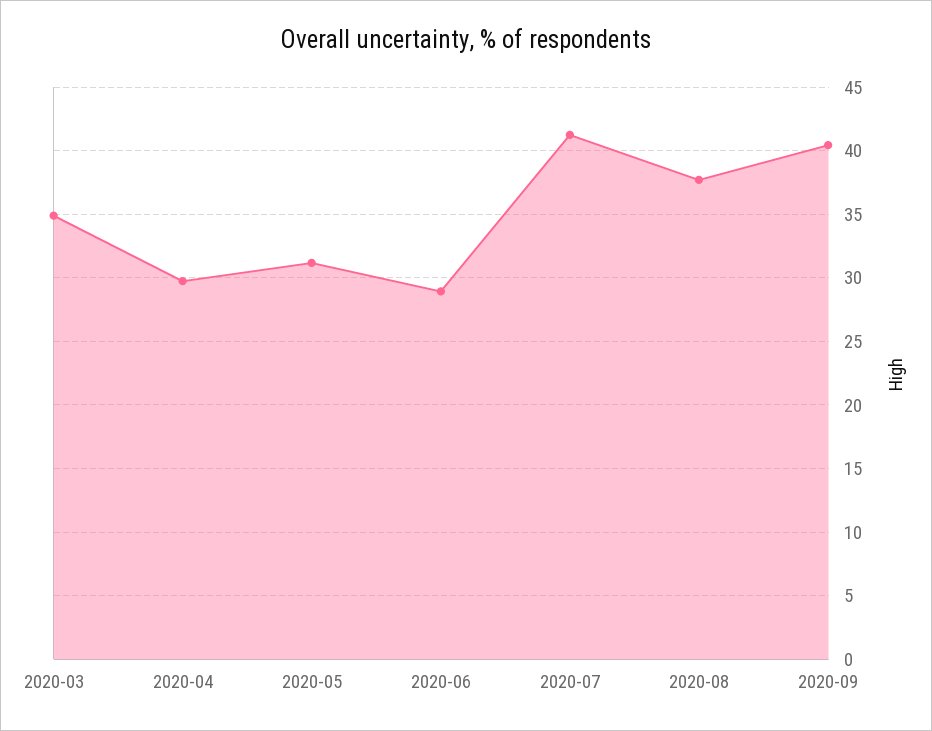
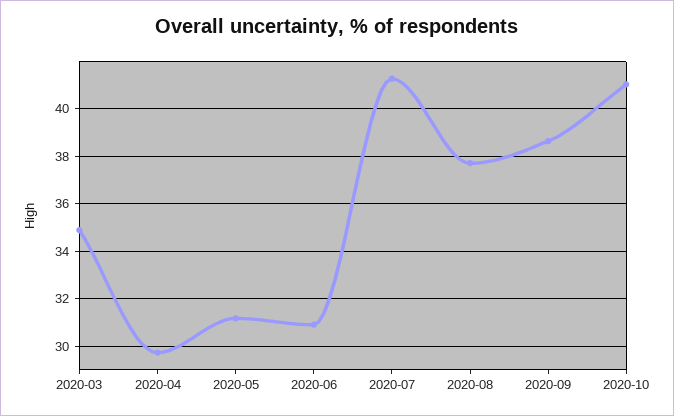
2020-06: 29 -> 31
2020-09: 40.5 -> 38.5
2020-10: none -> 41

